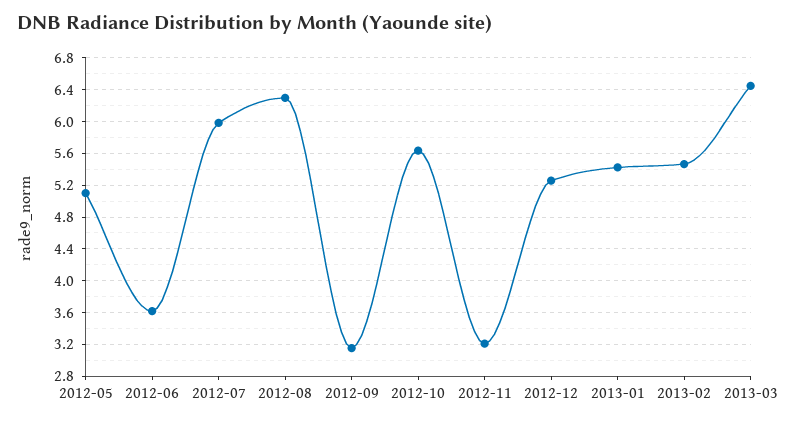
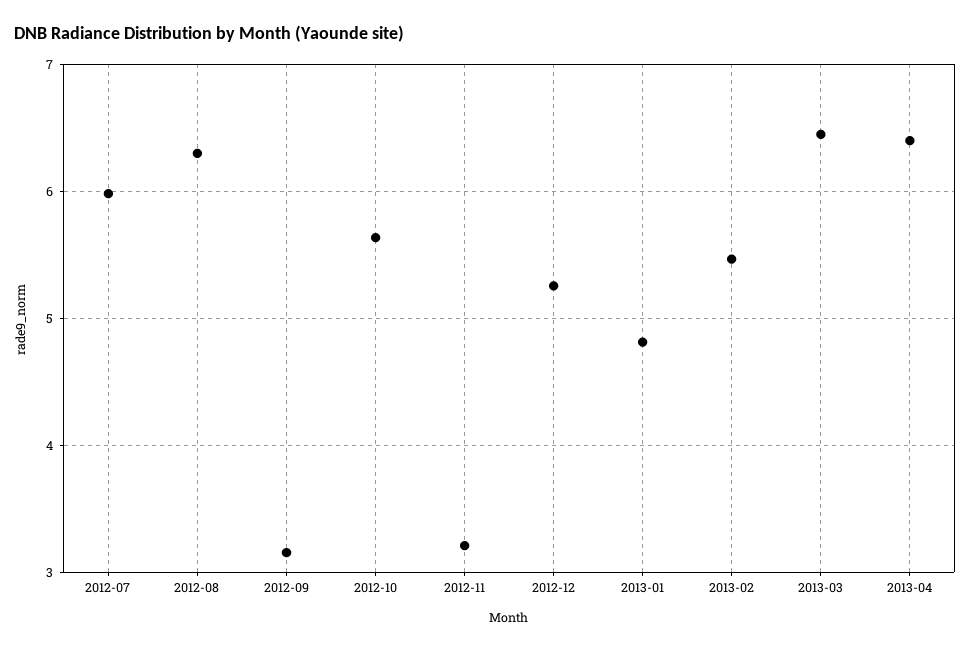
2012-05: 5.1 -> none
2012-06: 3.6 -> none
2013-01: 5.4 -> 4.8
2013-04: none -> 6.4

